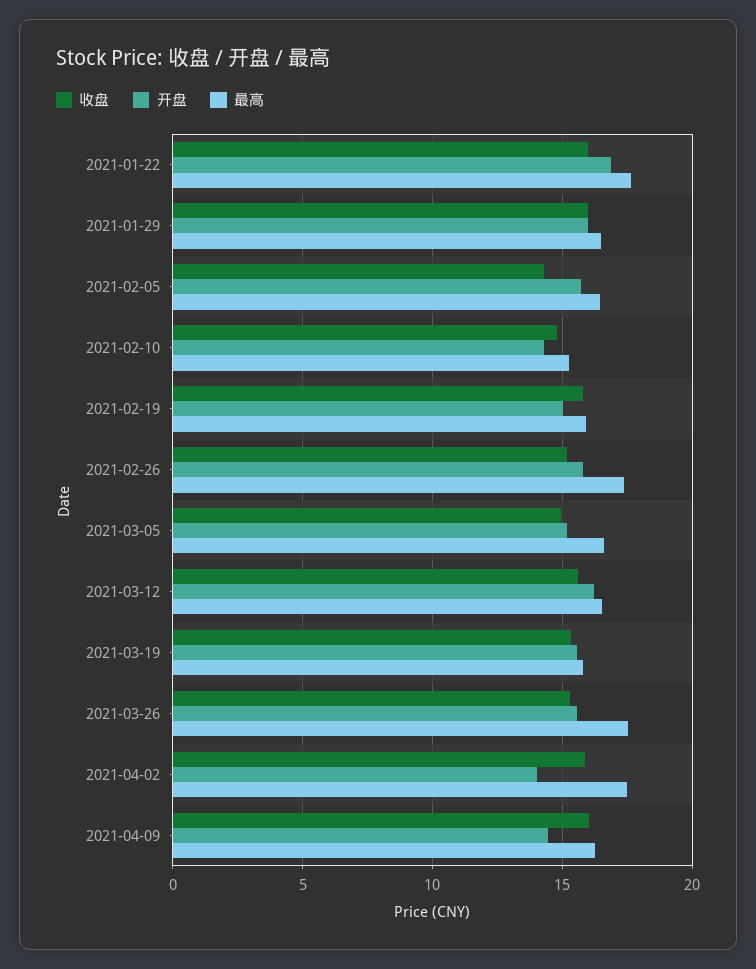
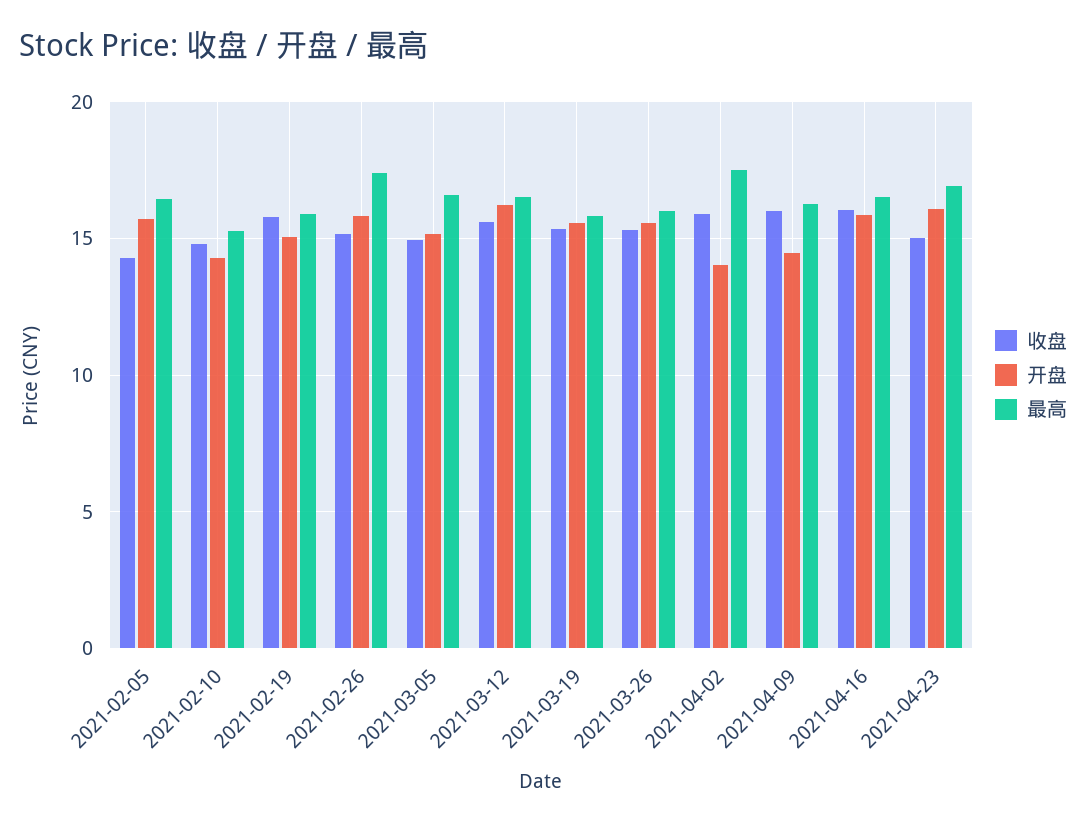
收盘, 2021-01-22: 16 -> none
开盘, 2021-01-22: 17 -> none
最高, 2021-01-22: 17.5 -> none
收盘, 2021-01-29: 16 -> none
开盘, 2021-01-29: 16 -> none
最高, 2021-01-29: 16.5 -> none
最高, 2021-03-26: 17.5 -> 16
收盘, 2021-04-16: none -> 16
开盘, 2021-04-16: none -> 16
最高, 2021-04-16: none -> 16.5
收盘, 2021-04-23: none -> 15
开盘, 2021-04-23: none -> 16
最高, 2021-04-23: none -> 17

